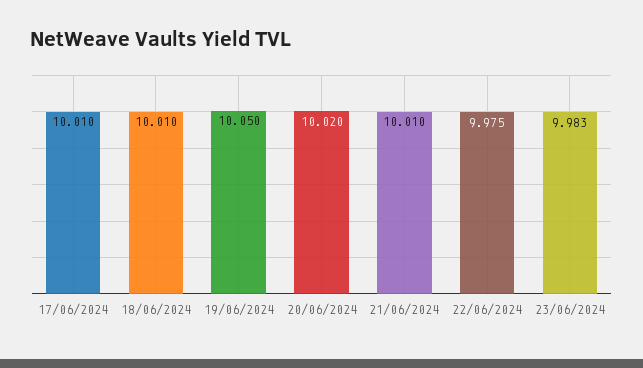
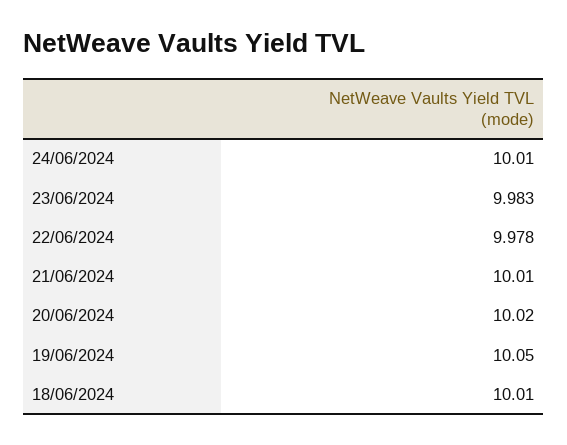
17/06/2024: 10.01 -> none
22/06/2024: 9.975 -> 9.978
24/06/2024: none -> 10.01

